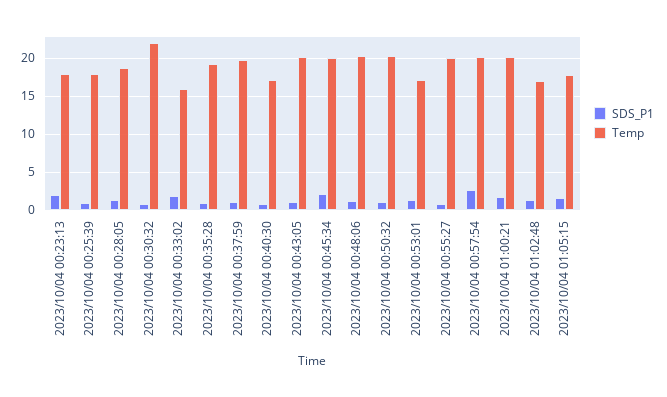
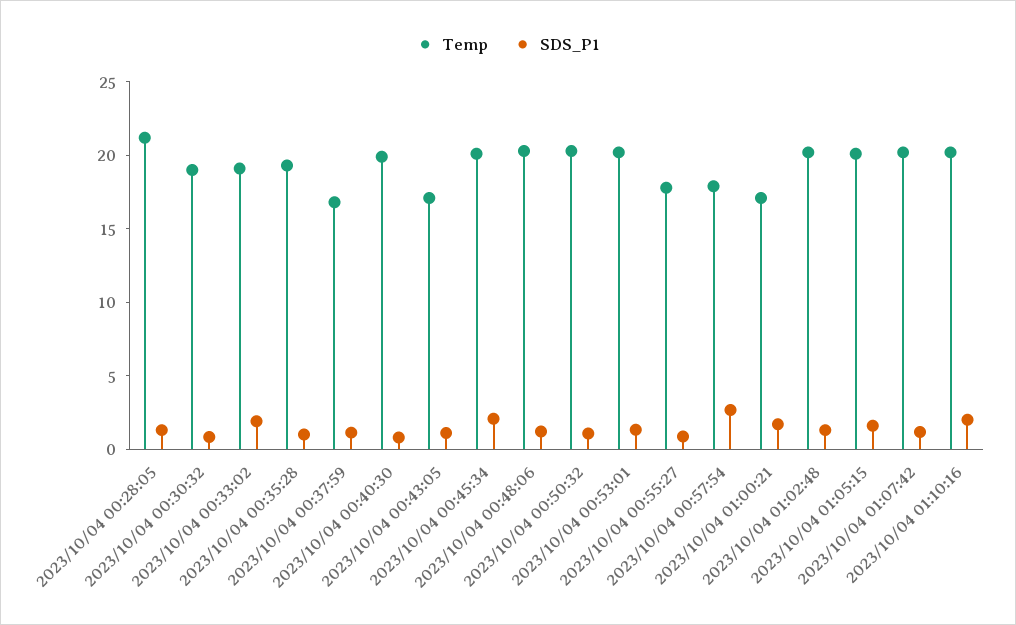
SDS_P1, 2023/10/04 00:23:13: 2 -> none
Temp, 2023/10/04 00:23:13: 18 -> none
SDS_P1, 2023/10/04 00:25:39: 1 -> none
Temp, 2023/10/04 00:25:39: 18 -> none
Temp, 2023/10/04 00:28:05: 19 -> 21
Temp, 2023/10/04 00:30:32: 22 -> 19
Temp, 2023/10/04 00:33:02: 16 -> 19
Temp, 2023/10/04 00:37:59: 20 -> 17
Temp, 2023/10/04 00:40:30: 17 -> 20
Temp, 2023/10/04 00:43:05: 20 -> 17
Temp, 2023/10/04 00:53:01: 17 -> 20
Temp, 2023/10/04 00:55:27: 20 -> 18
Temp, 2023/10/04 00:57:54: 20 -> 18
Temp, 2023/10/04 01:00:21: 20 -> 17
Temp, 2023/10/04 01:02:48: 17 -> 20
Temp, 2023/10/04 01:05:15: 18 -> 20
Temp, 2023/10/04 01:07:42: none -> 20
SDS_P1, 2023/10/04 01:07:42: none -> 1
Temp, 2023/10/04 01:10:16: none -> 20
SDS_P1, 2023/10/04 01:10:16: none -> 2

